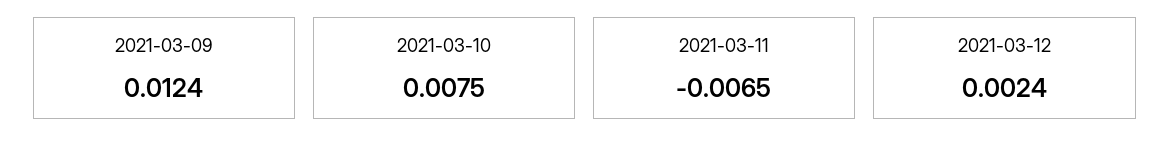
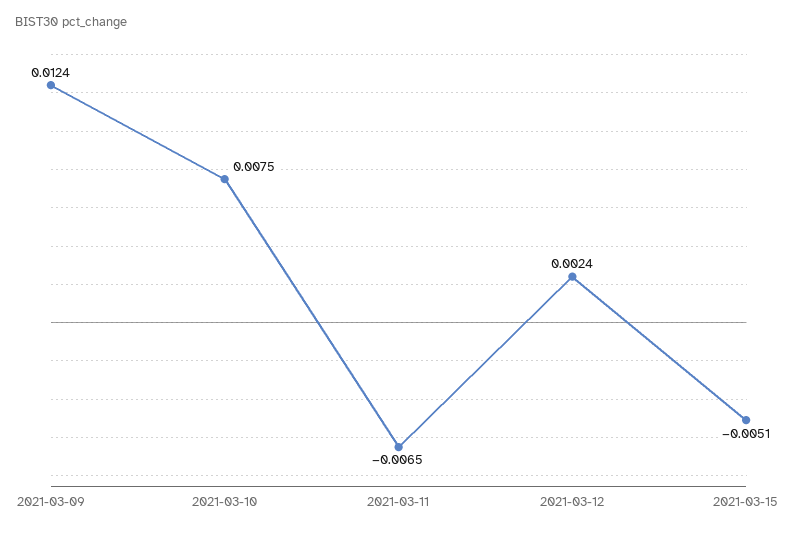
2021-03-15: none -> -0.0051

